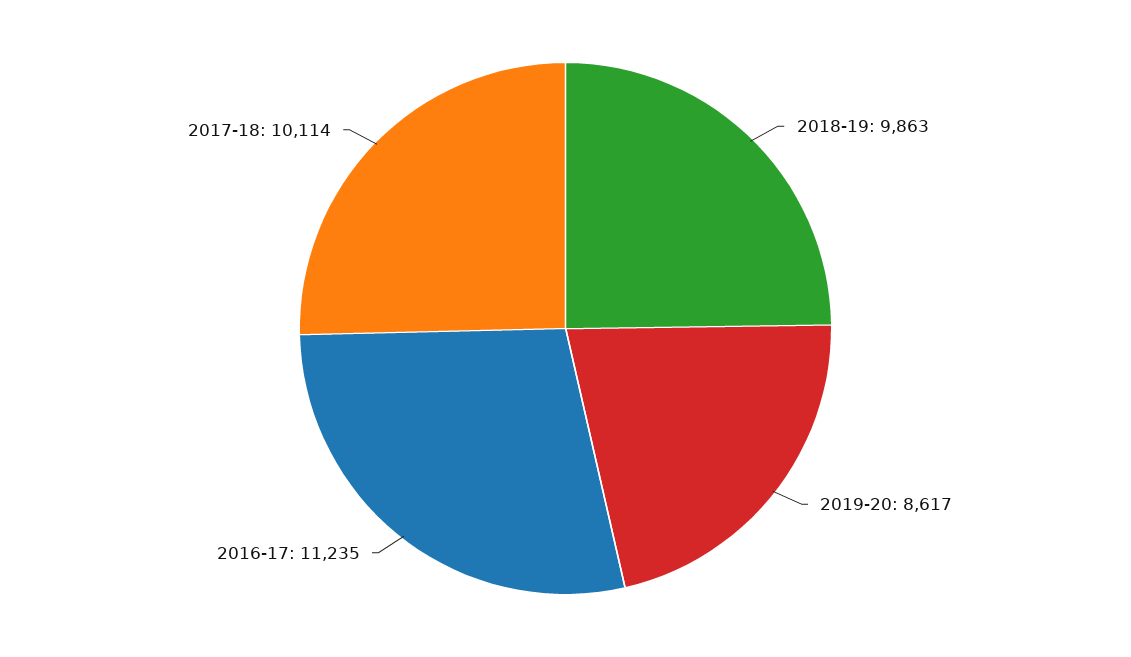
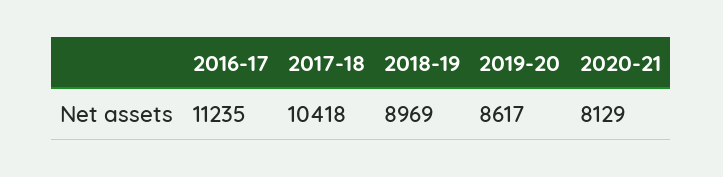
2018-19: 9863 -> 8969
2017-18: 10114 -> 10418
2020-21: none -> 8129

